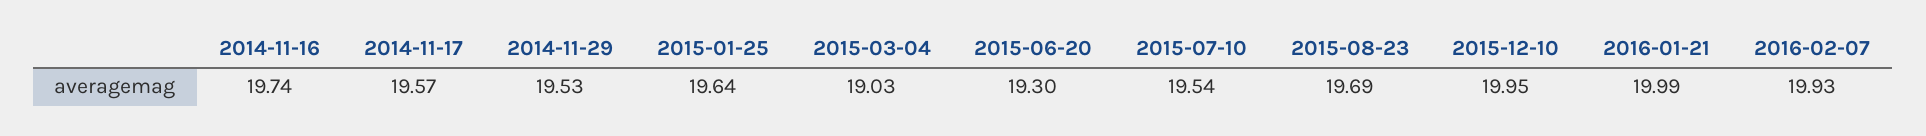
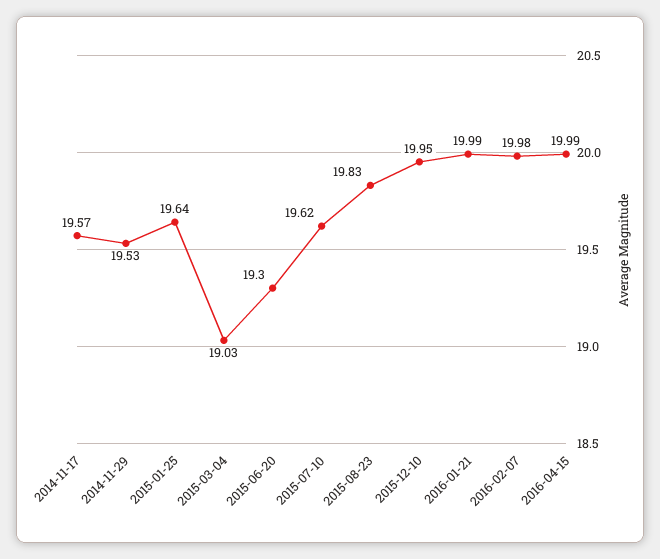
2014-11-16: 19.74 -> none
2015-07-10: 19.54 -> 19.62
2015-08-23: 19.69 -> 19.83
2016-02-07: 19.93 -> 19.98
2016-04-15: none -> 19.99

